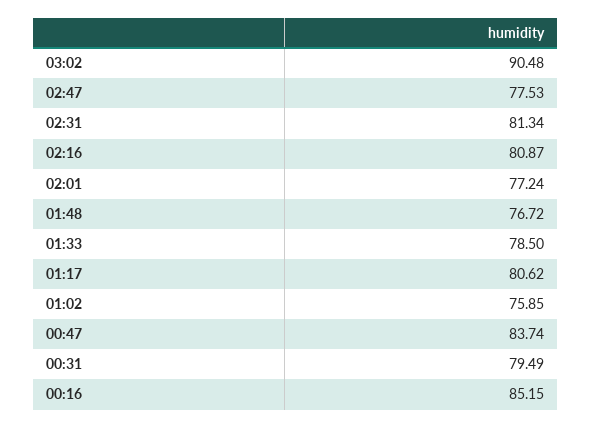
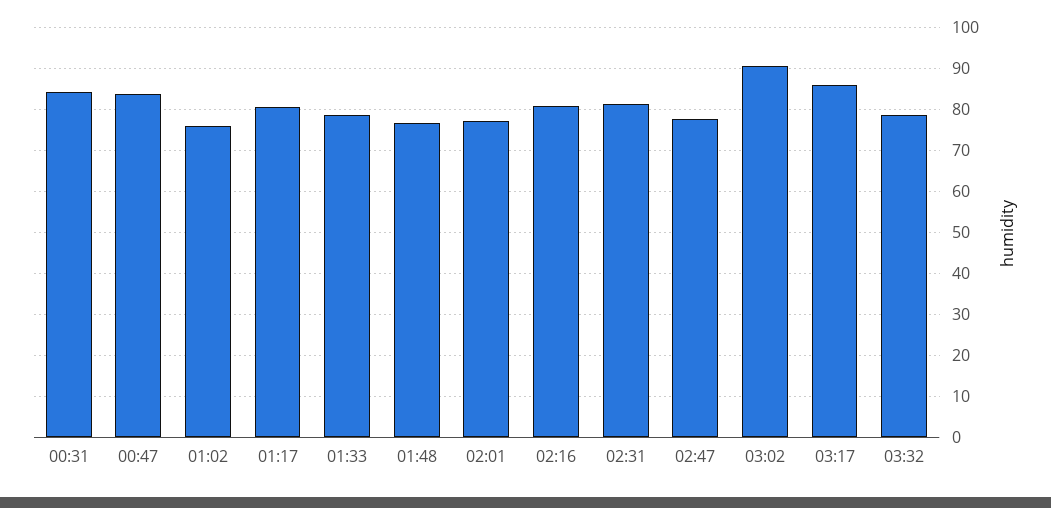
00:31: 79.49 -> 84
00:16: 85.15 -> none
03:17: none -> 86
03:32: none -> 78

